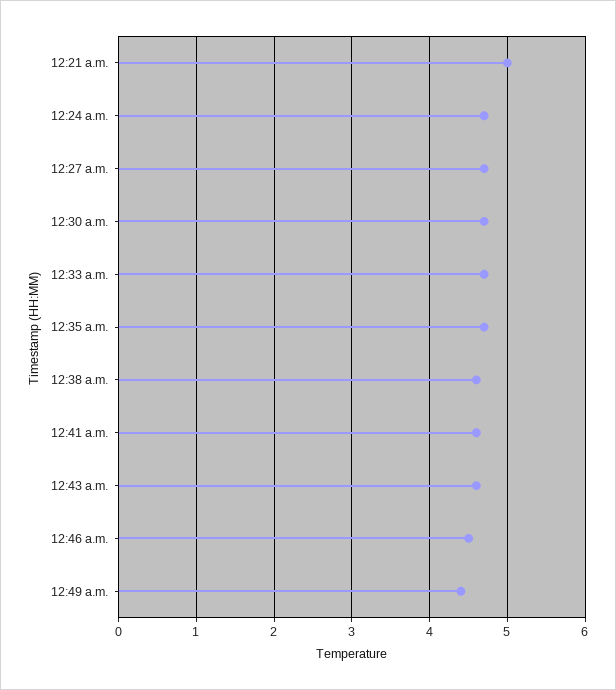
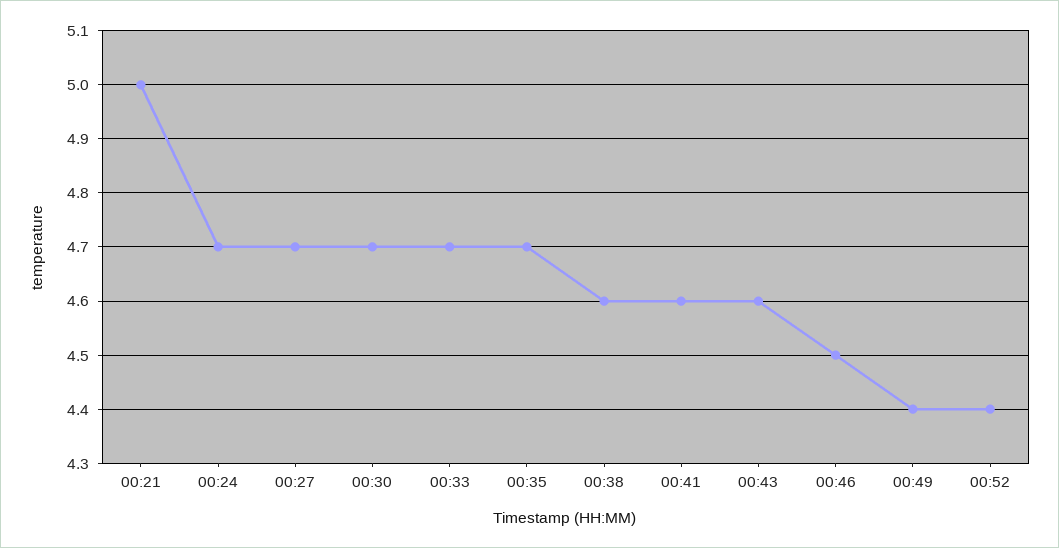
00:52: none -> 4.4

